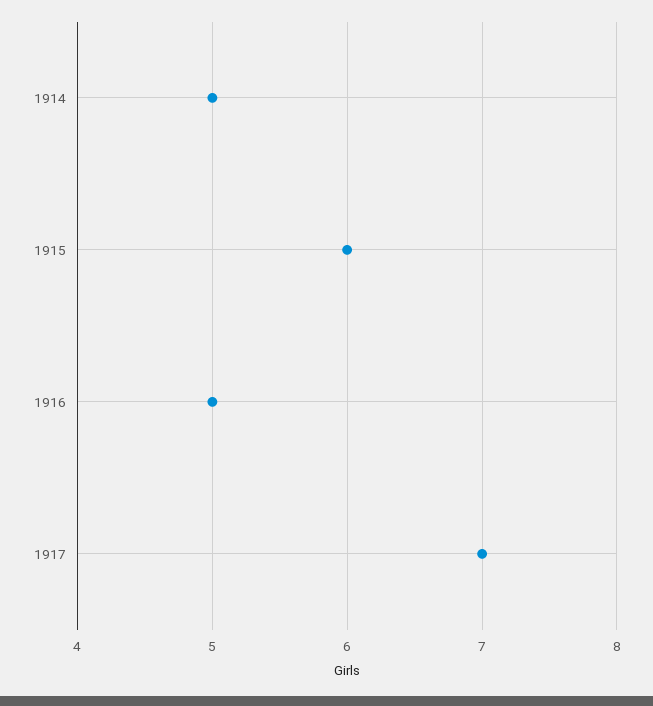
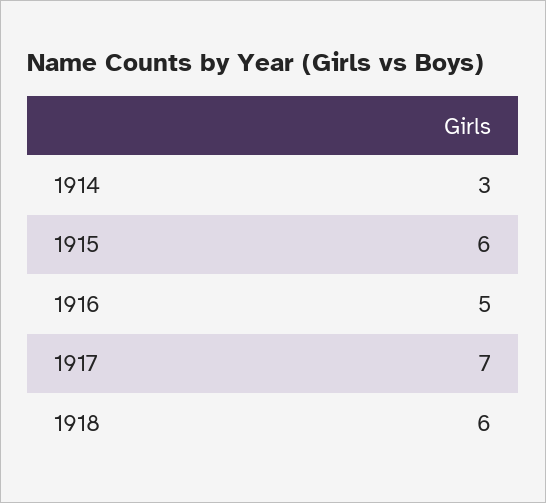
1914: 5 -> 3
1918: none -> 6

